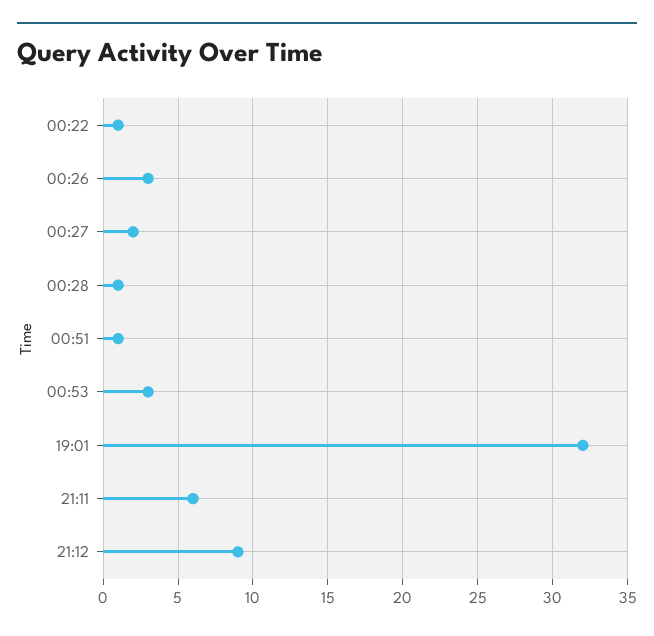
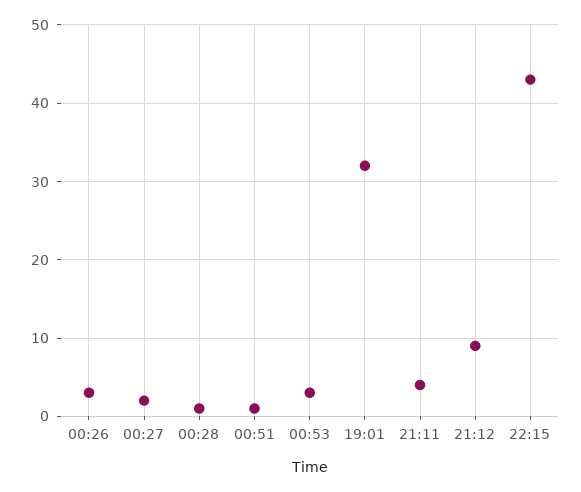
00:22: 1 -> none
21:11: 6 -> 4
22:15: none -> 43

